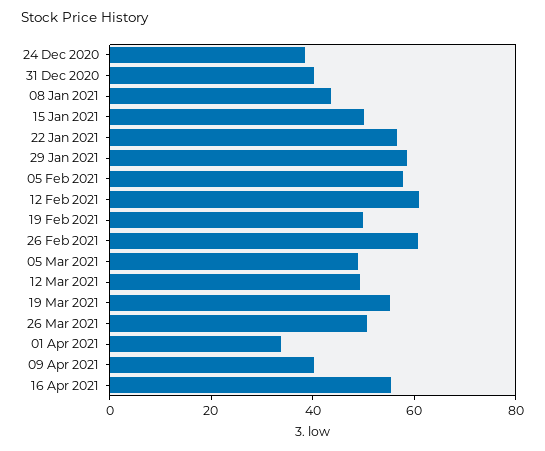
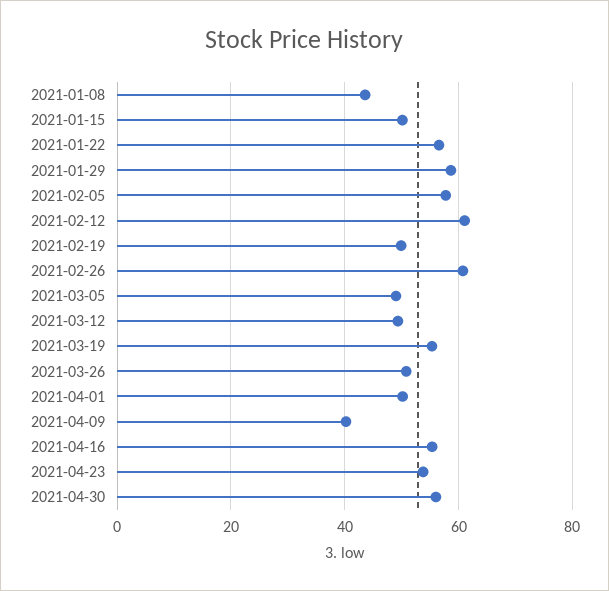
24 Dec 2020: 40 -> none
31 Dec 2020: 40 -> none
01 Apr 2021: 35 -> 50
2021-04-23: none -> 54
2021-04-30: none -> 56

